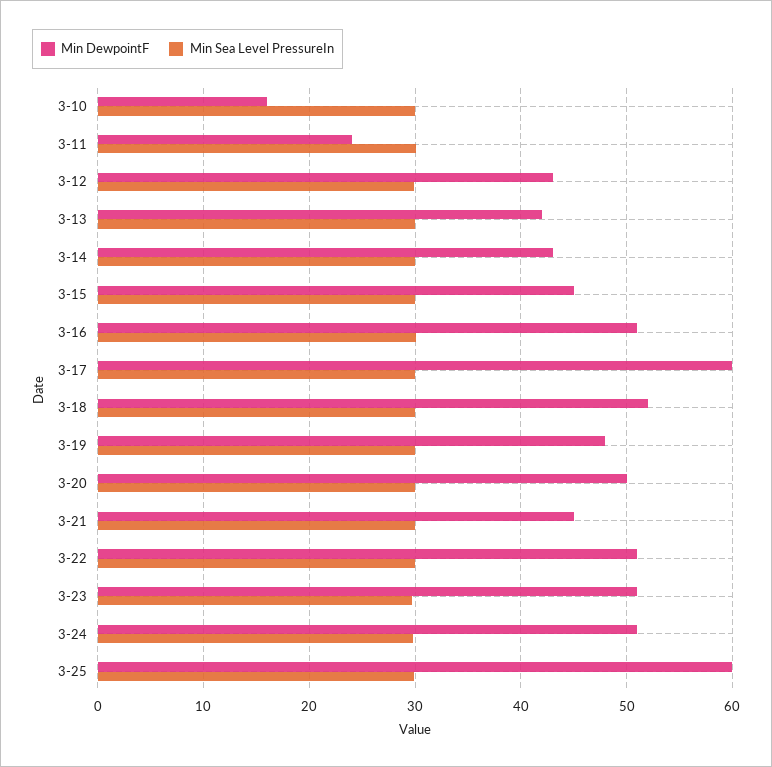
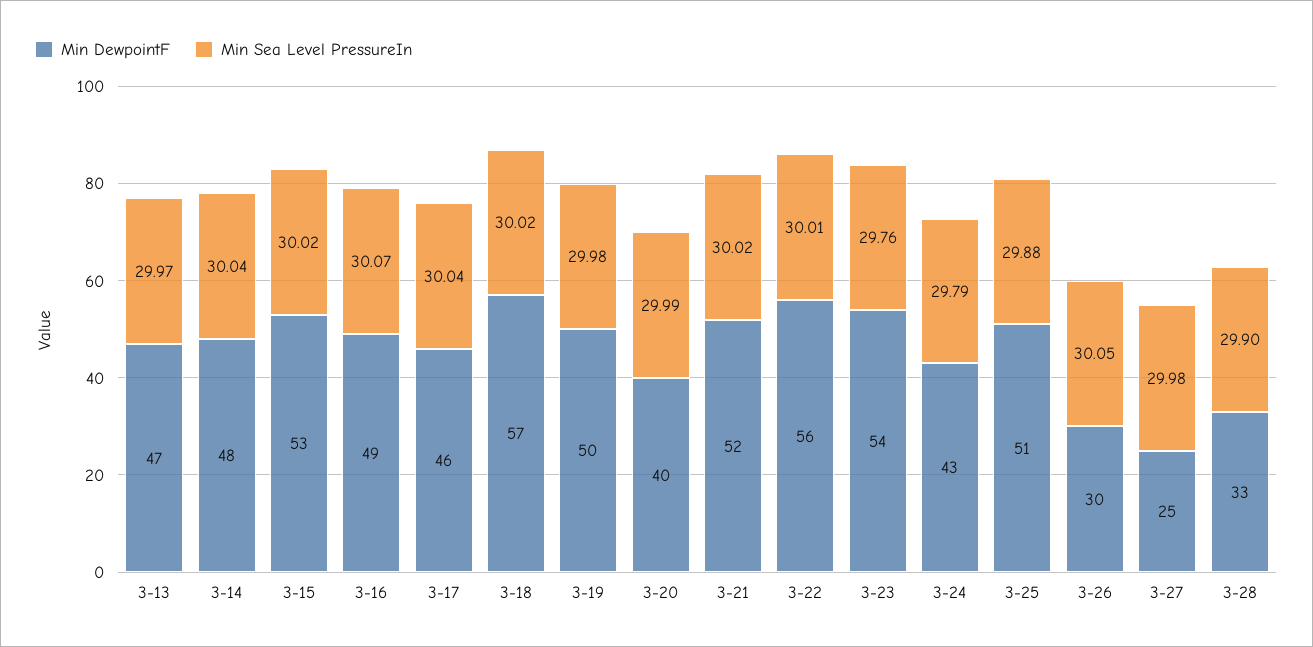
Min DewpointF, 3-10: 16 -> none
Min Sea Level PressureIn, 3-10: 30 -> none
Min DewpointF, 3-11: 24 -> none
Min Sea Level PressureIn, 3-11: 30 -> none
Min DewpointF, 3-12: 43 -> none
Min Sea Level PressureIn, 3-12: 30 -> none
Min DewpointF, 3-13: 42 -> 47
Min DewpointF, 3-14: 43 -> 48
Min DewpointF, 3-15: 45 -> 53
Min DewpointF, 3-16: 51 -> 49
Min DewpointF, 3-17: 60 -> 46
Min DewpointF, 3-18: 52 -> 57
Min DewpointF, 3-19: 48 -> 50
Min DewpointF, 3-20: 50 -> 40
Min DewpointF, 3-21: 45 -> 52
Min DewpointF, 3-22: 51 -> 56
Min DewpointF, 3-23: 51 -> 54
Min DewpointF, 3-24: 51 -> 43
Min DewpointF, 3-25: 60 -> 51
Min DewpointF, 3-26: none -> 30
Min Sea Level PressureIn, 3-26: none -> 30.05
Min DewpointF, 3-27: none -> 25
Min Sea Level PressureIn, 3-27: none -> 29.98
Min DewpointF, 3-28: none -> 33
Min Sea Level PressureIn, 3-28: none -> 29.9

